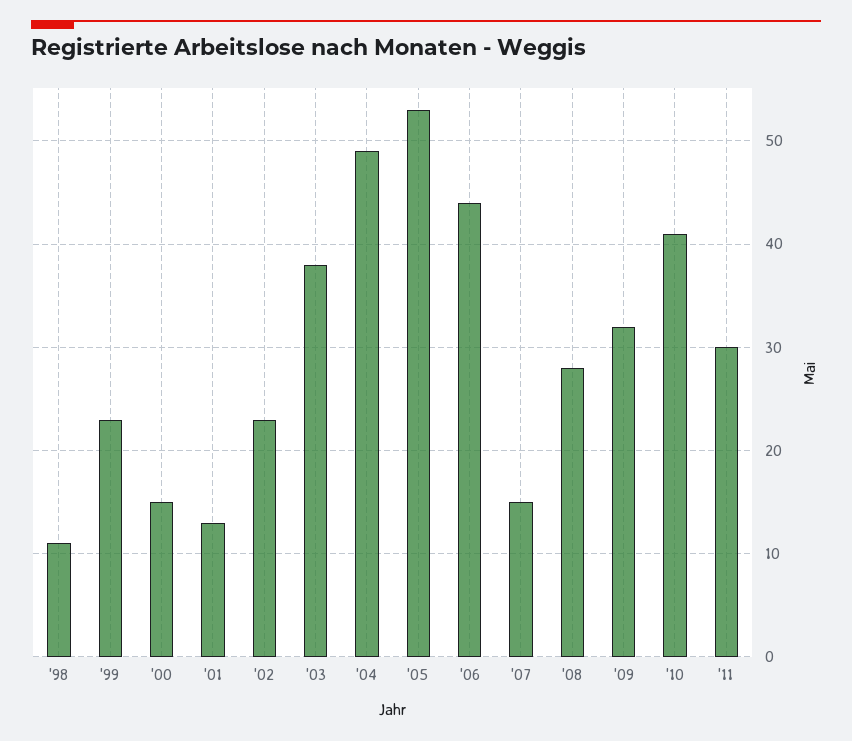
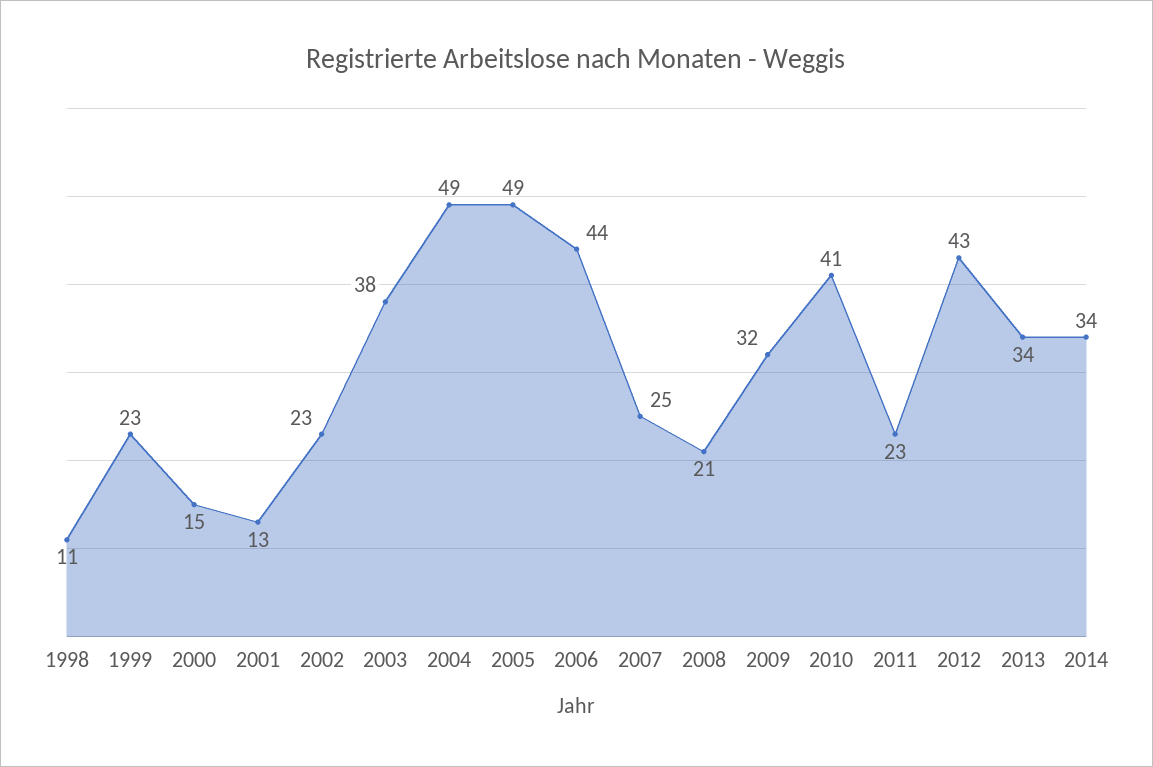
'05: 53 -> 49
'07: 15 -> 25
'08: 28 -> 21
'11: 30 -> 23
2012: none -> 43
2013: none -> 34
2014: none -> 34

